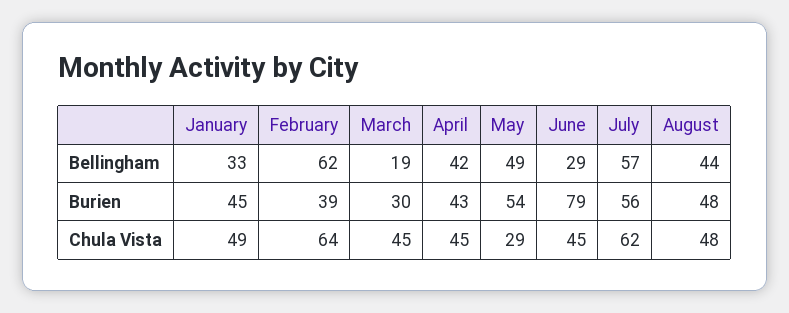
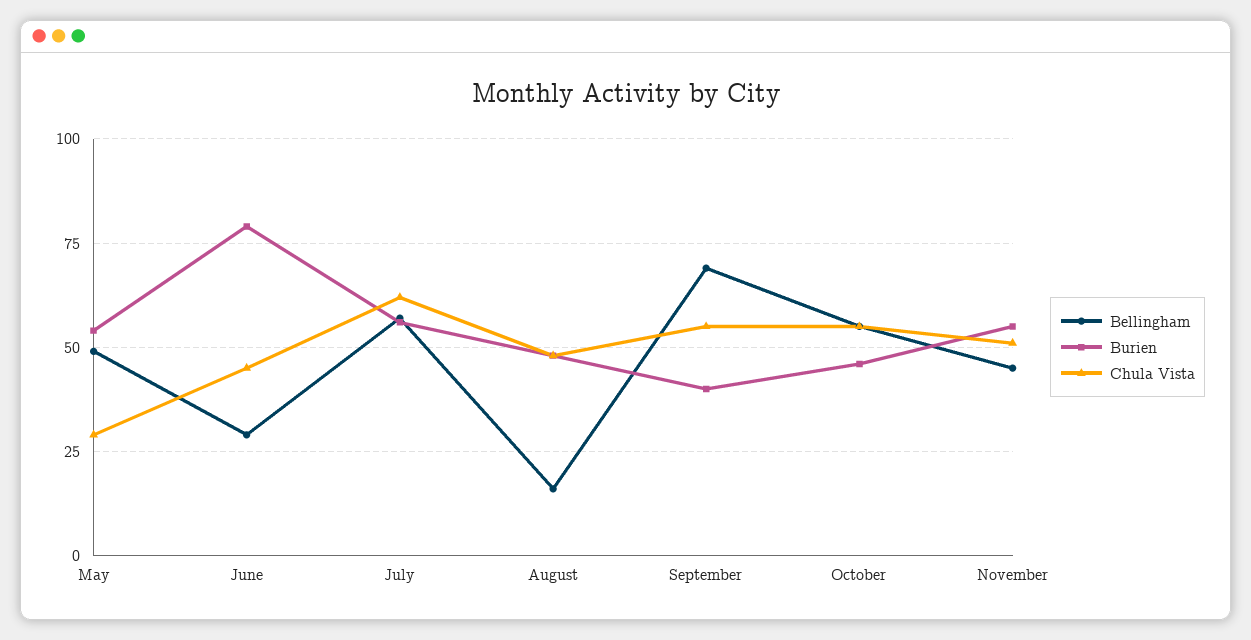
Bellingham, January: 33 -> none
Bellingham, February: 62 -> none
Bellingham, March: 19 -> none
Bellingham, April: 42 -> none
Bellingham, August: 44 -> 15
Burien, January: 45 -> none
Burien, February: 39 -> none
Burien, March: 30 -> none
Burien, April: 43 -> none
Chula Vista, January: 49 -> none
Chula Vista, February: 64 -> none
Chula Vista, March: 45 -> none
Chula Vista, April: 45 -> none
Bellingham, September: none -> 70
Burien, September: none -> 40
Chula Vista, September: none -> 55
Bellingham, October: none -> 55
Burien, October: none -> 45
Chula Vista, October: none -> 55
Bellingham, November: none -> 45
Burien, November: none -> 55
Chula Vista, November: none -> 50

